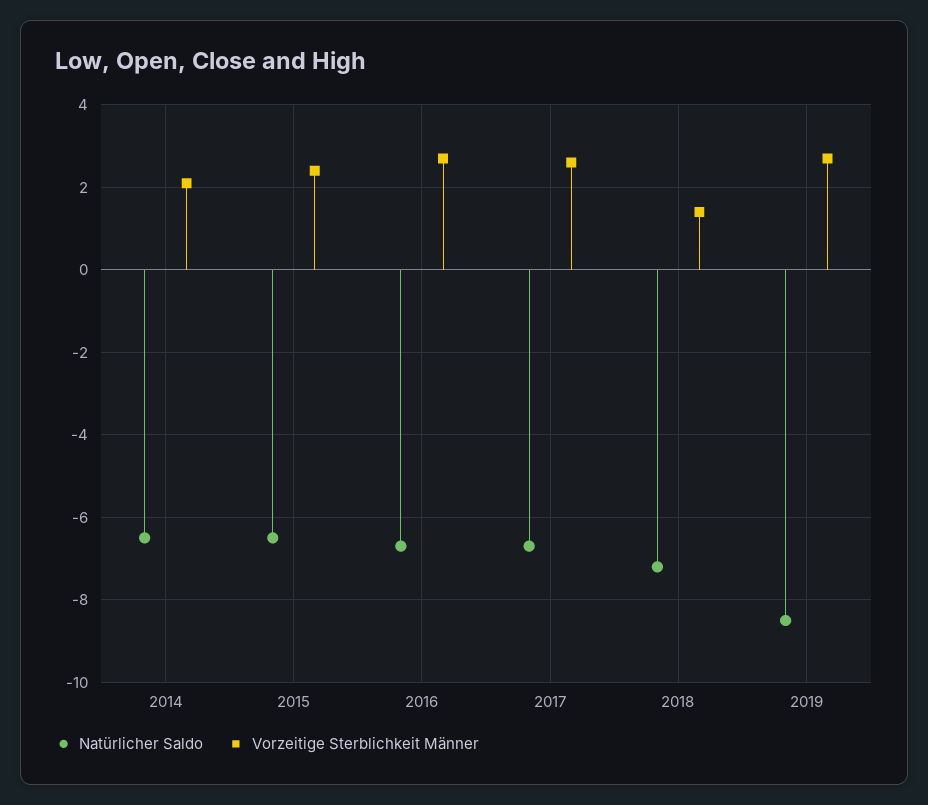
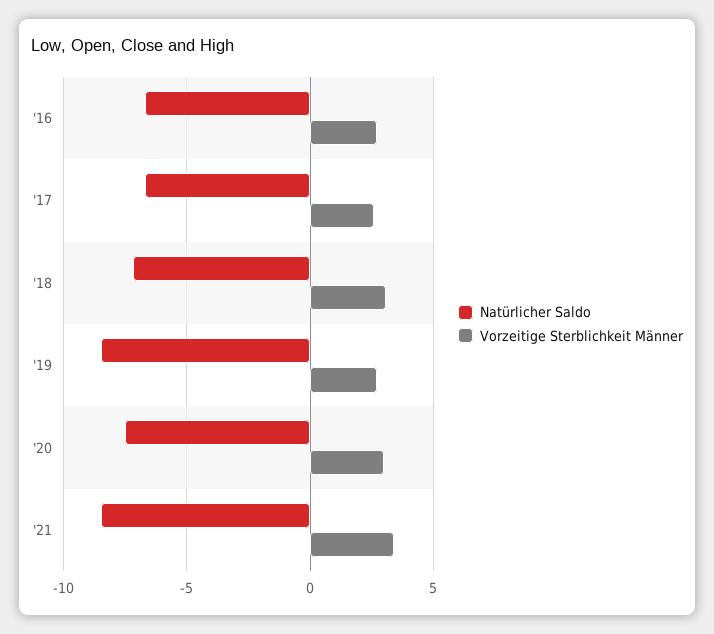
Natürlicher Saldo, 2014: -6.5 -> none
Vorzeitige Sterblichkeit Männer, 2014: 2 -> none
Natürlicher Saldo, 2015: -6.5 -> none
Vorzeitige Sterblichkeit Männer, 2015: 2.5 -> none
Vorzeitige Sterblichkeit Männer, 2018: 1.5 -> 3
Natürlicher Saldo, '20: none -> -7.5
Vorzeitige Sterblichkeit Männer, '20: none -> 3
Natürlicher Saldo, '21: none -> -8.5
Vorzeitige Sterblichkeit Männer, '21: none -> 3.5

